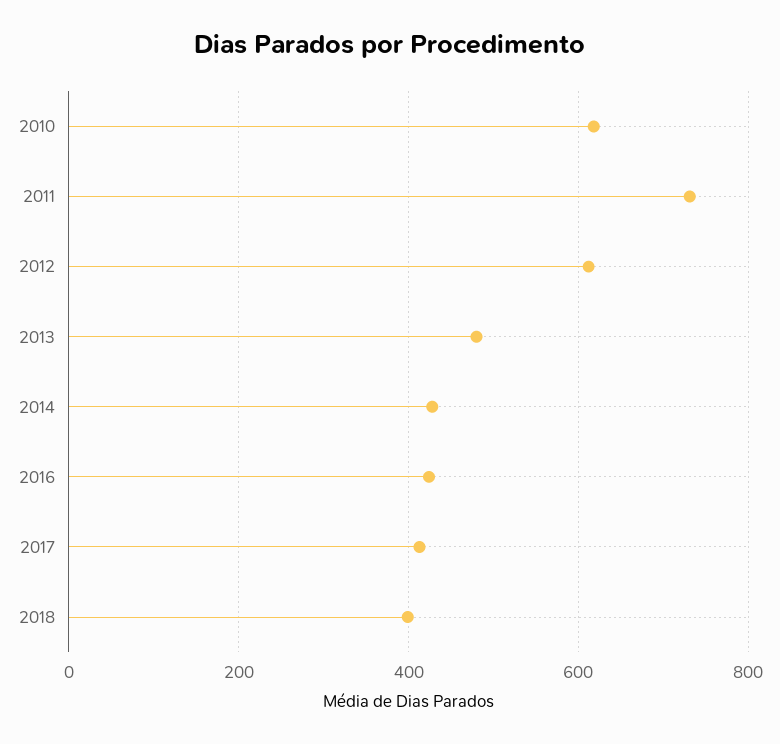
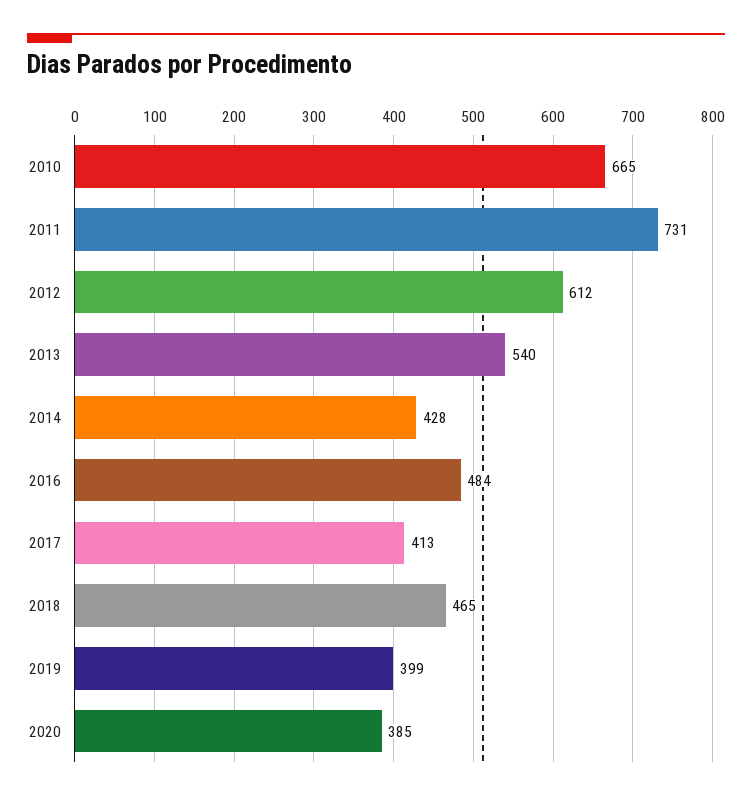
2010: 620 -> 665
2013: 480 -> 540
2016: 420 -> 484
2018: 400 -> 465
2019: none -> 399
2020: none -> 385

